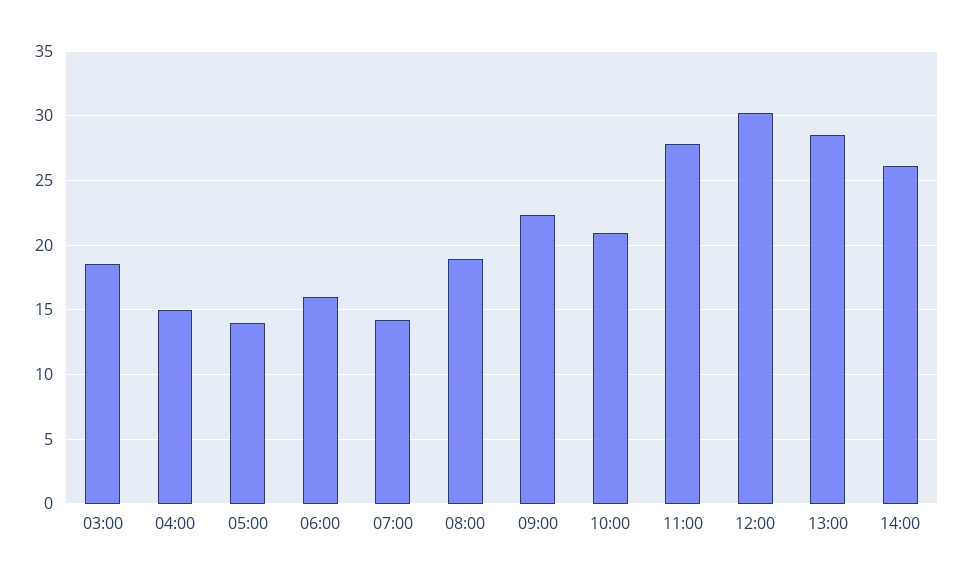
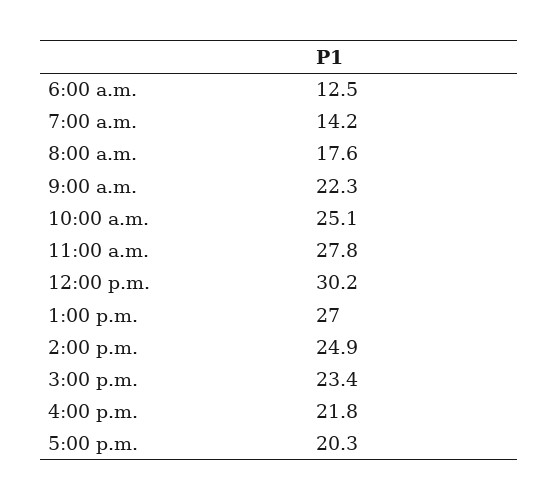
03:00: 18.5 -> none
04:00: 15 -> none
05:00: 14 -> none
06:00: 16 -> 12.5
08:00: 19 -> 17.6
10:00: 21 -> 25.1
13:00: 28.5 -> 27
14:00: 26 -> 24.9
3:00 p.m.: none -> 23.4
4:00 p.m.: none -> 21.8
5:00 p.m.: none -> 20.3

